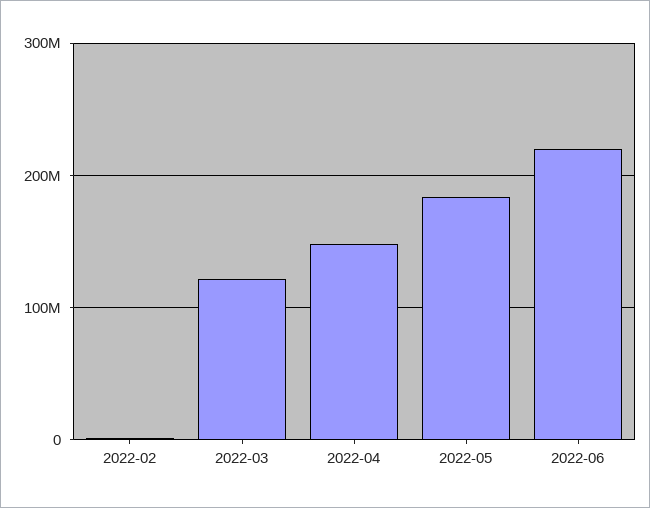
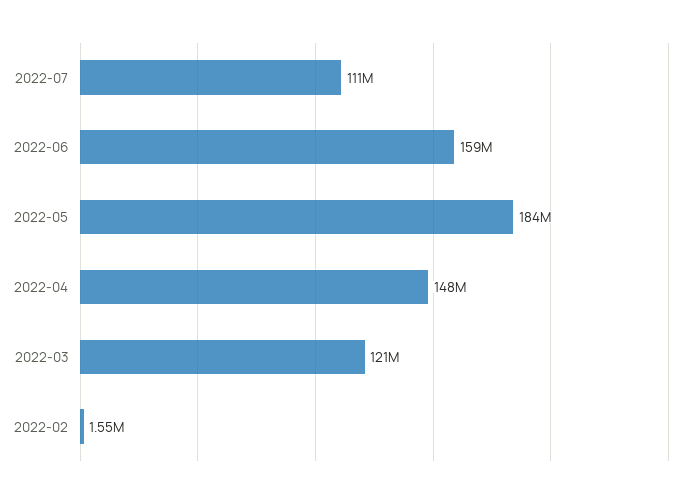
2022-06: 220000000 -> 159000000
2022-07: none -> 111000000

